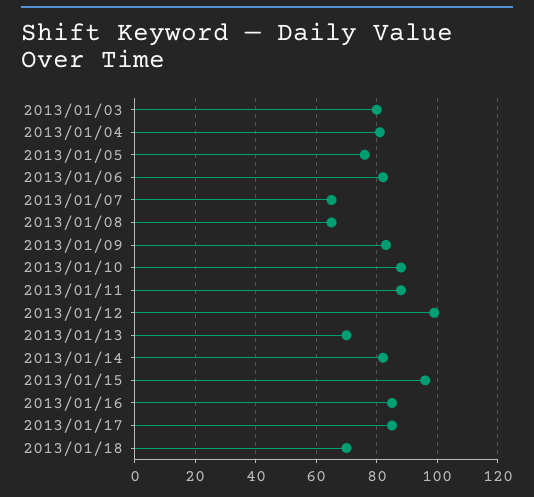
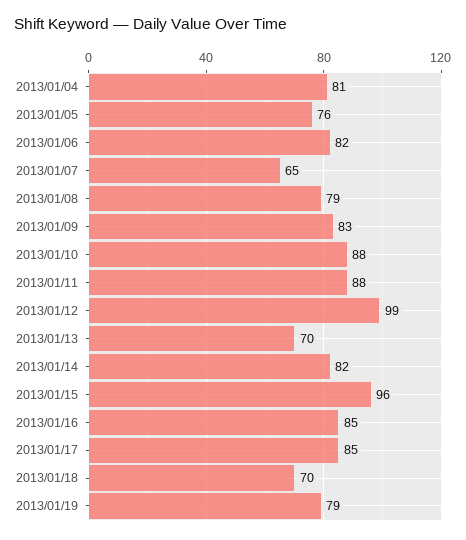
2013/01/03: 80 -> none
2013/01/08: 65 -> 79
2013/01/19: none -> 79

